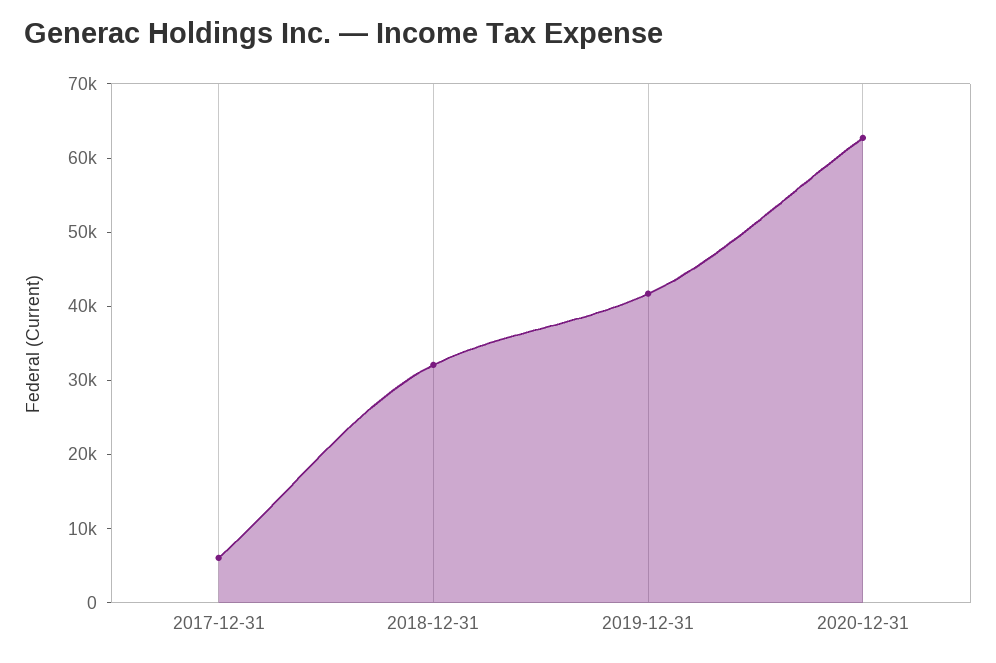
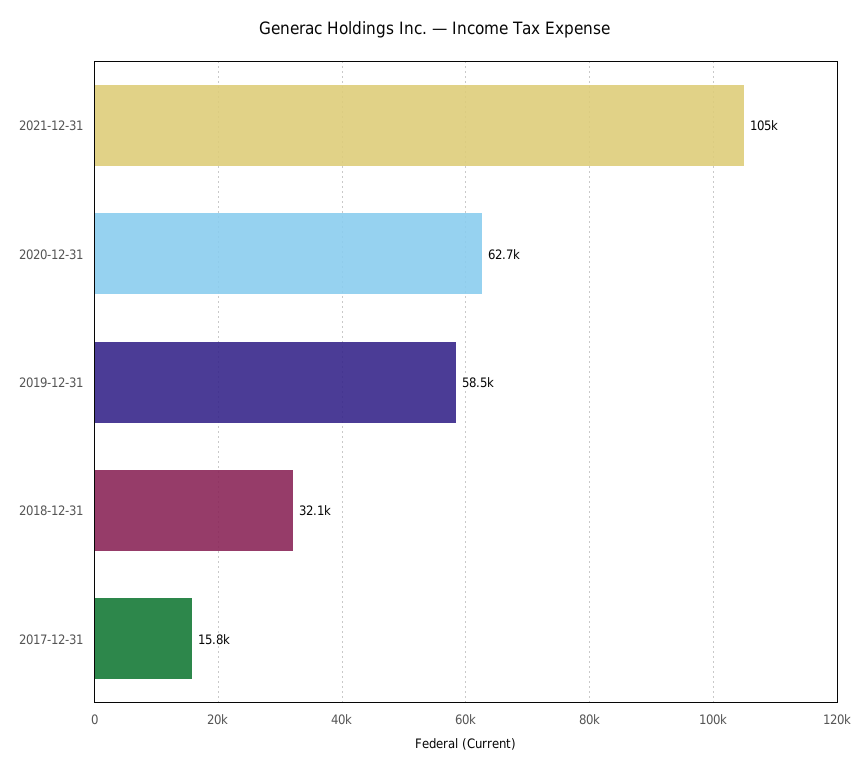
2017-12-31: 6000 -> 15800
2019-12-31: 42000 -> 58500
2021-12-31: none -> 105000

